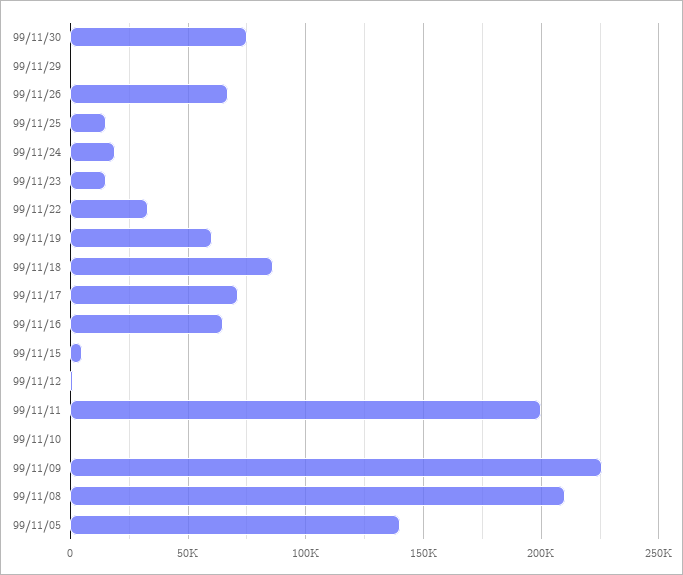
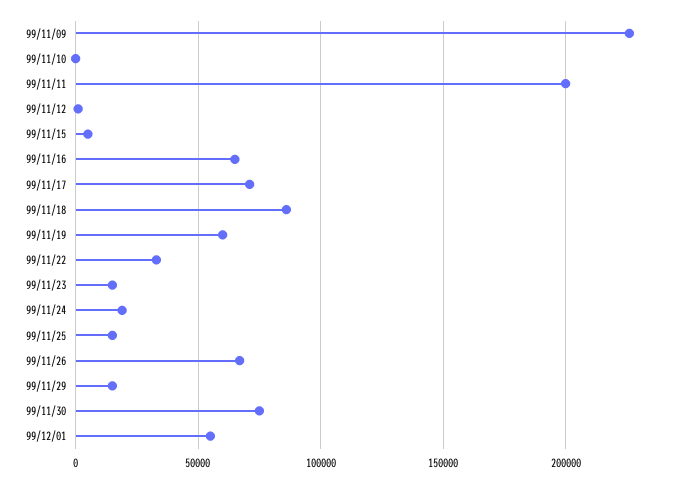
99/11/29: 0 -> 15000
99/11/08: 210000 -> none
99/11/05: 140000 -> none
99/12/01: none -> 55000

